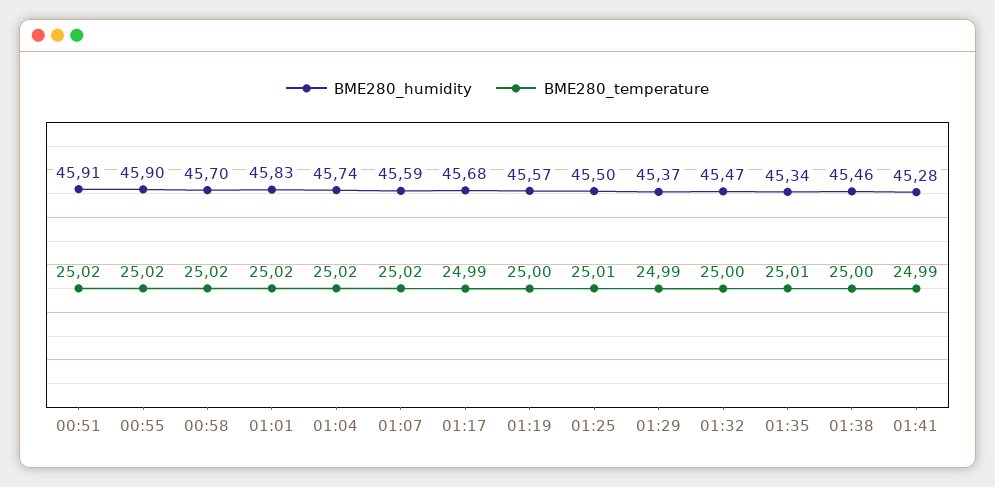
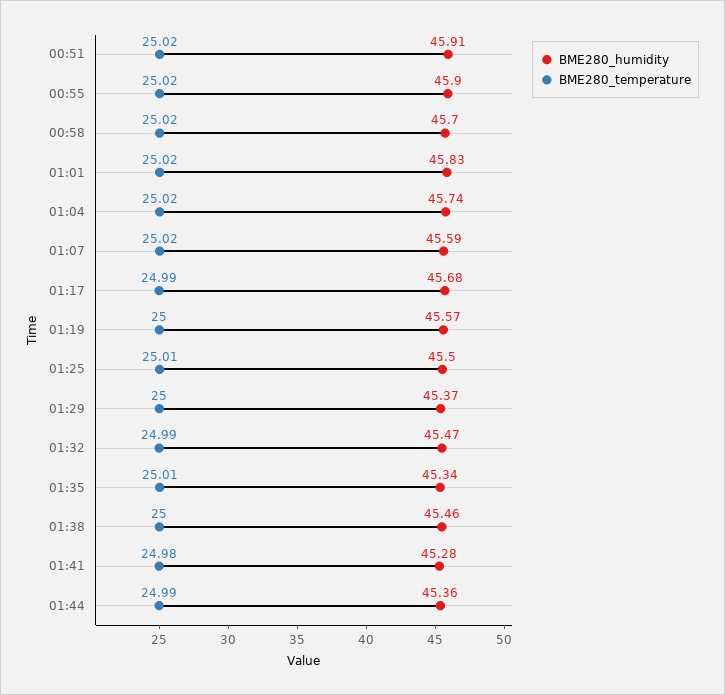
BME280_temperature, 01:29: 24.99 -> 25
BME280_temperature, 01:32: 25 -> 24.99
BME280_temperature, 01:41: 24.99 -> 24.98
BME280_humidity, 01:44: none -> 45.36
BME280_temperature, 01:44: none -> 24.99

